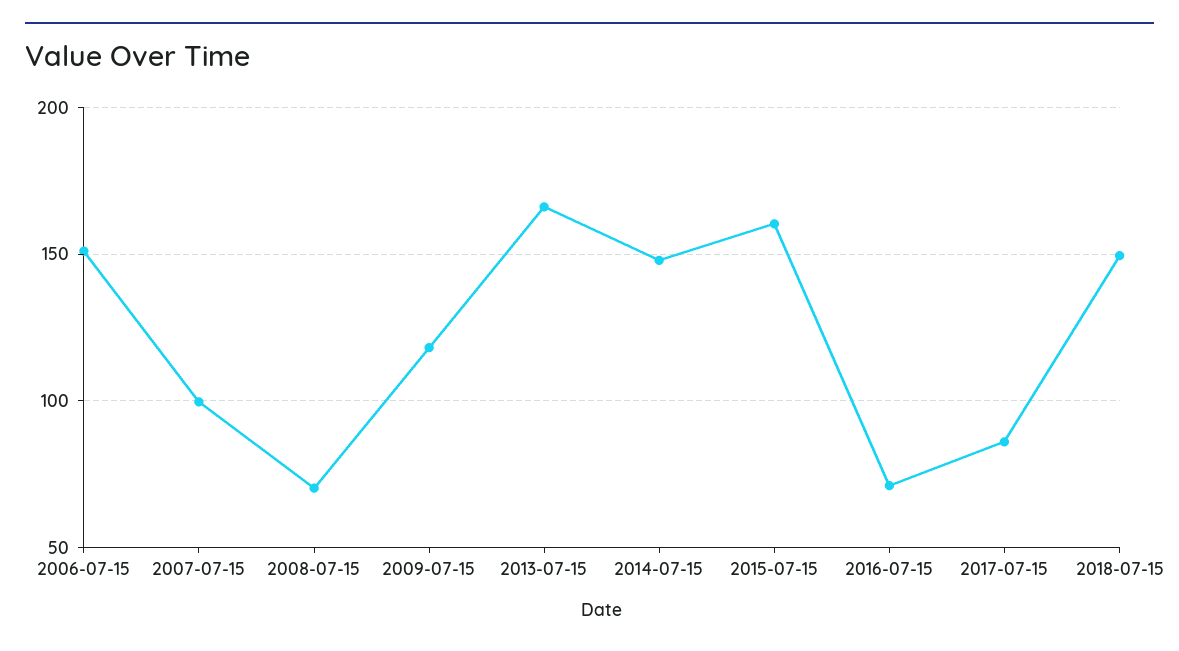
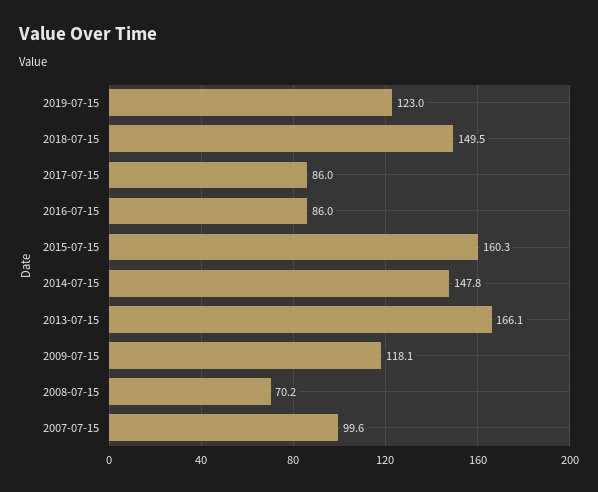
2006-07-15: 150 -> none
2016-07-15: 70 -> 86
2019-07-15: none -> 123

